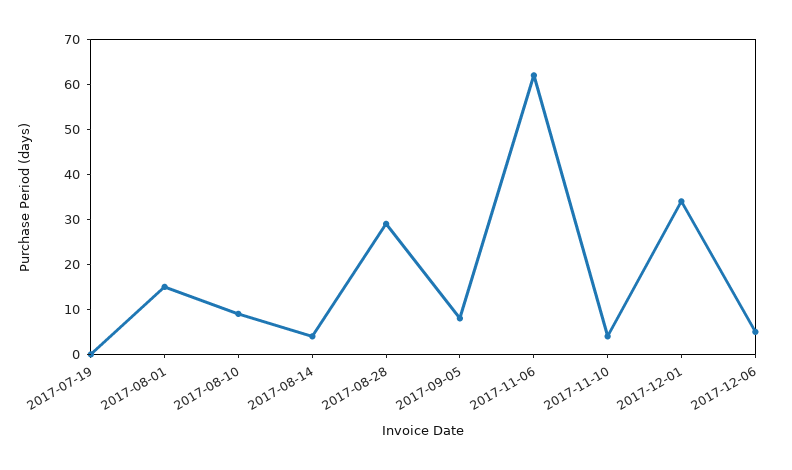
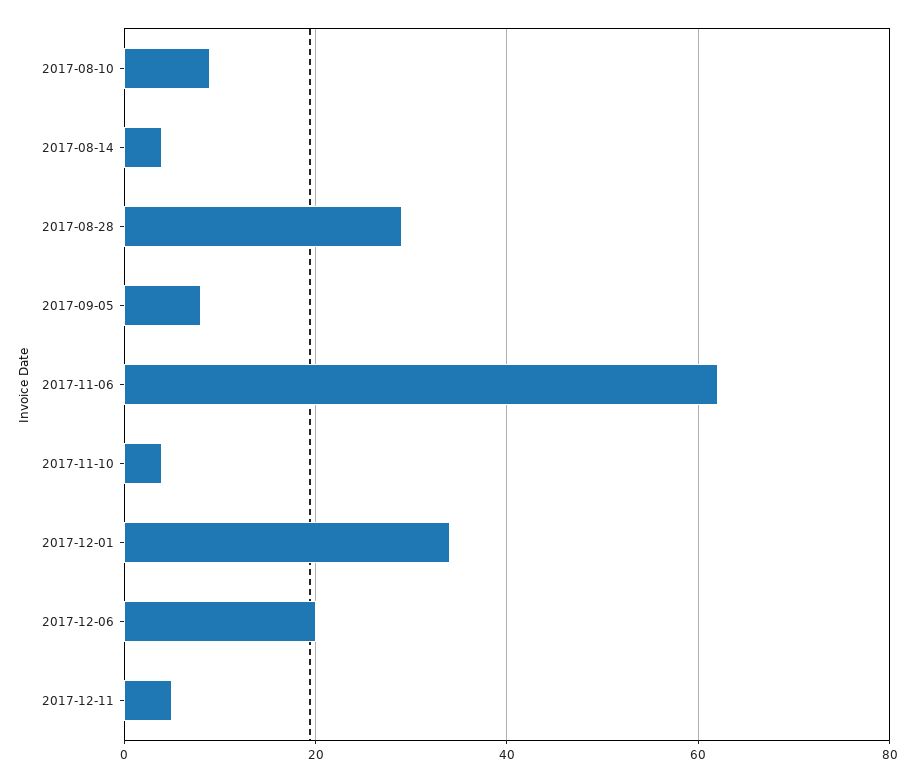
2017-07-19: 0 -> none
2017-08-01: 15 -> none
2017-12-06: 5 -> 20
2017-12-11: none -> 5

